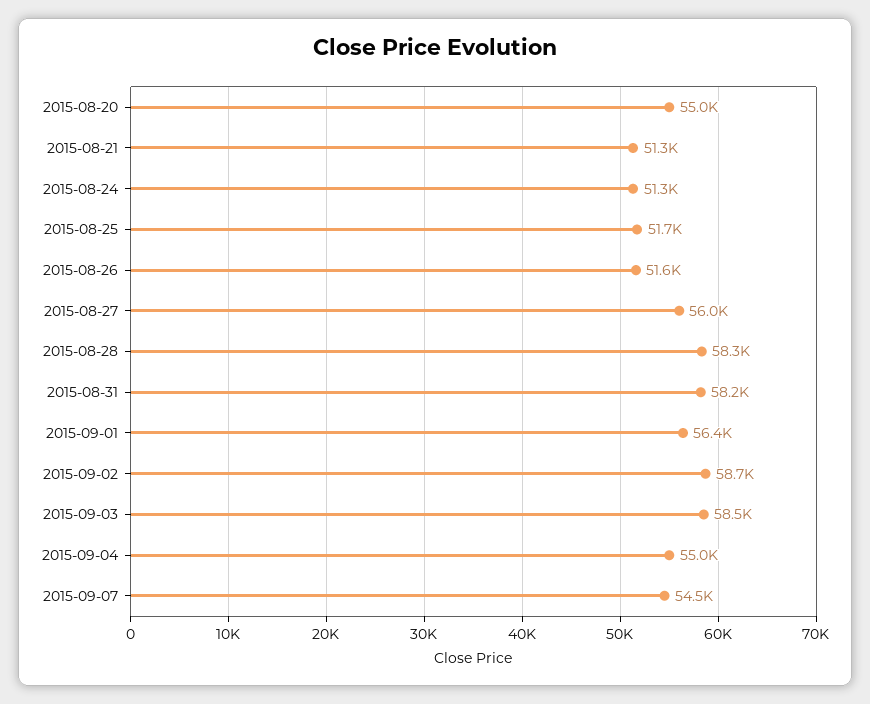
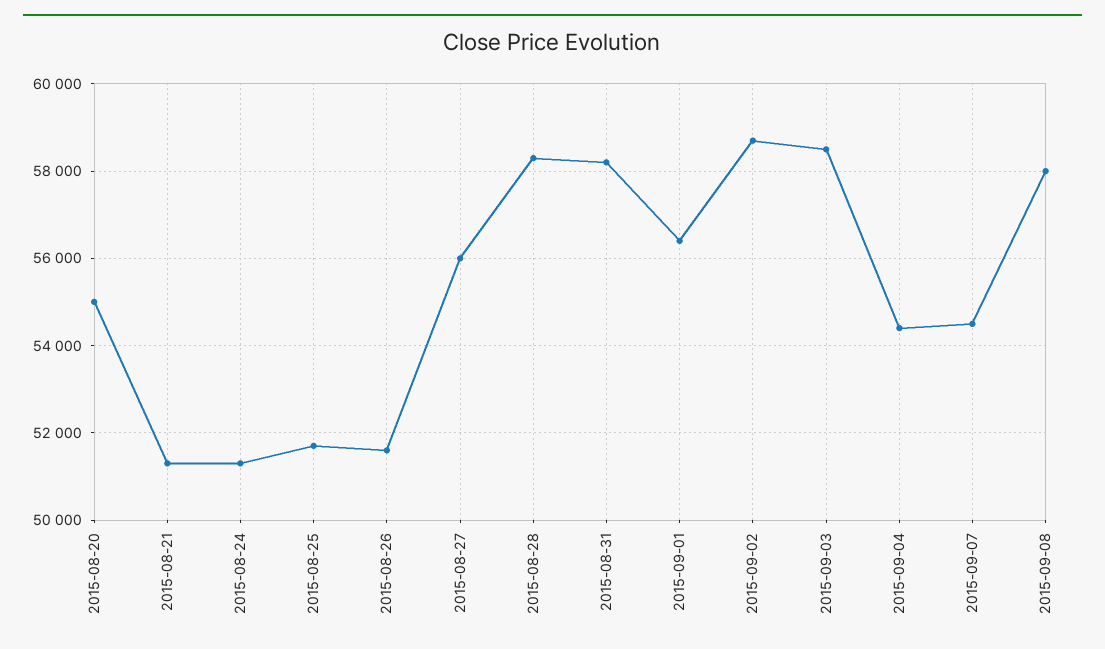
2015-09-04: 55000 -> 54400
2015-09-08: none -> 58000

